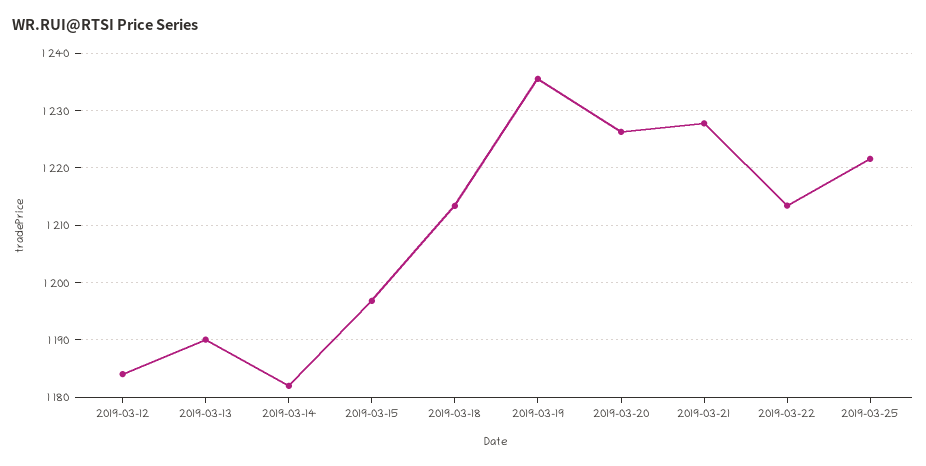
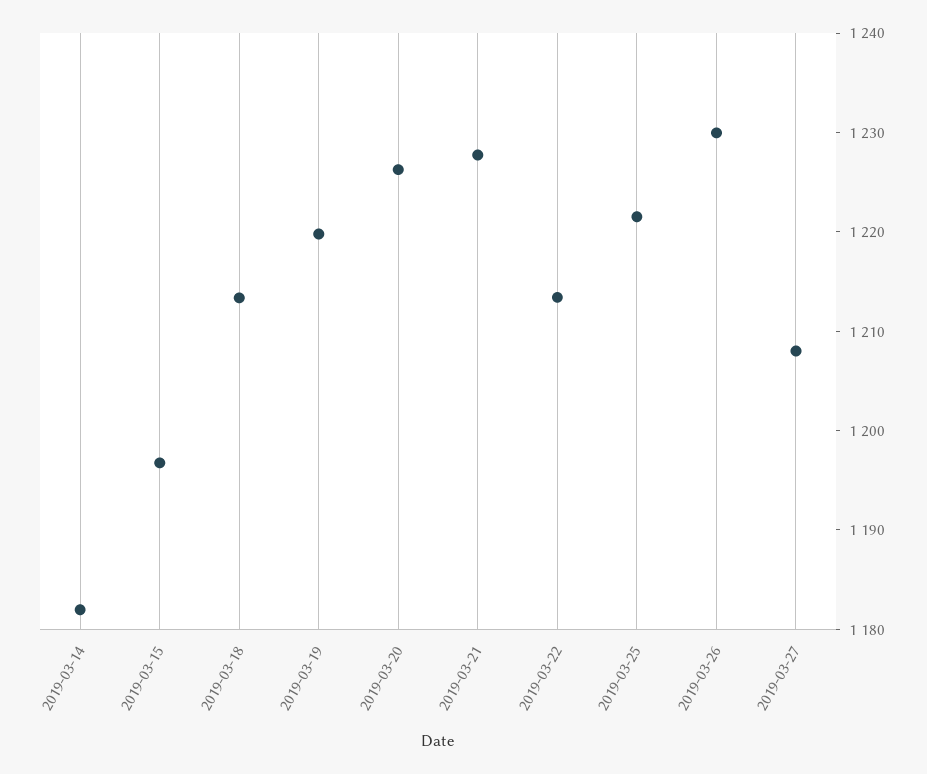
2019-03-12: 1184 -> none
2019-03-13: 1190 -> none
2019-03-19: 1236 -> 1220
2019-03-26: none -> 1230
2019-03-27: none -> 1208

